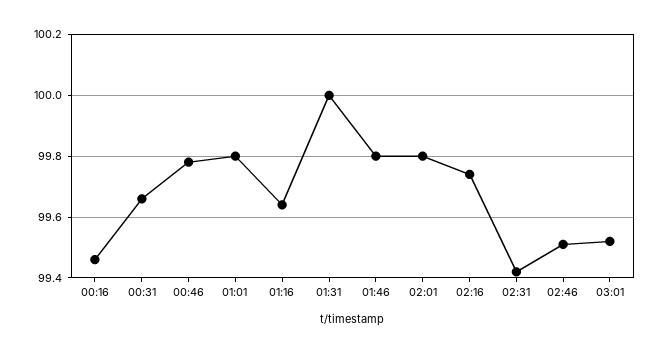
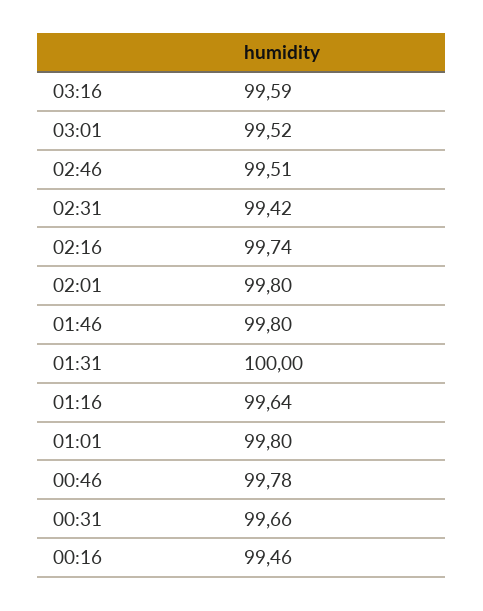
03:16: none -> 99.59

